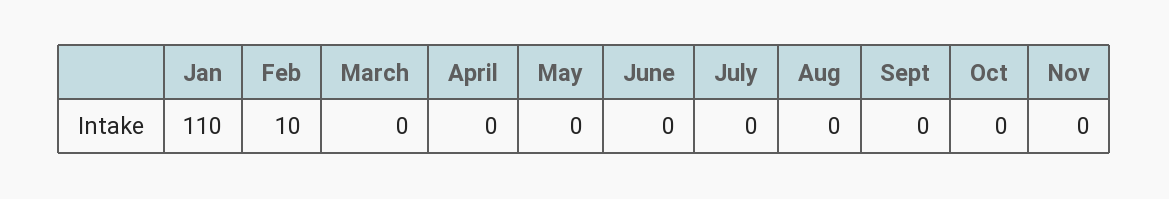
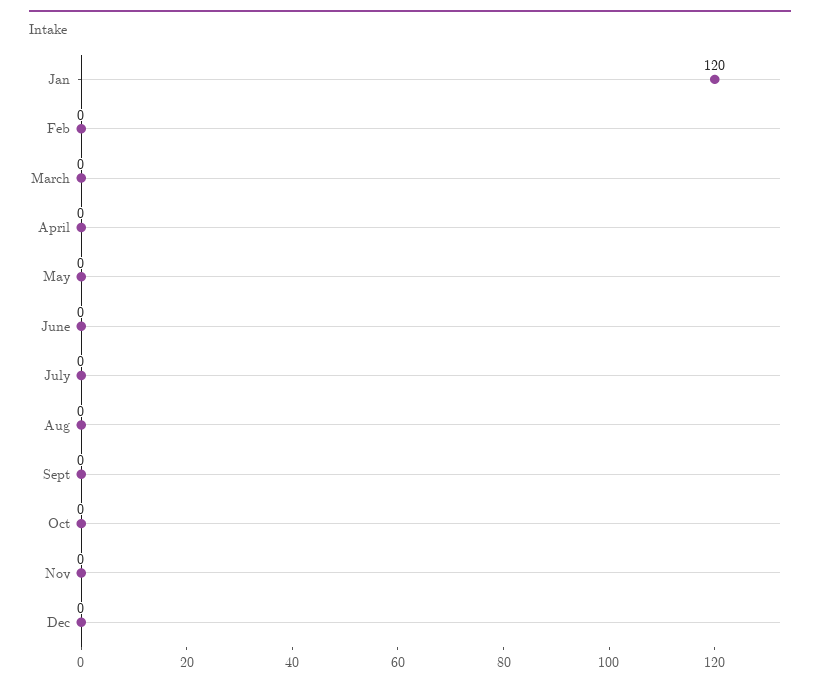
Jan: 110 -> 120
Feb: 10 -> 0
Dec: none -> 0

